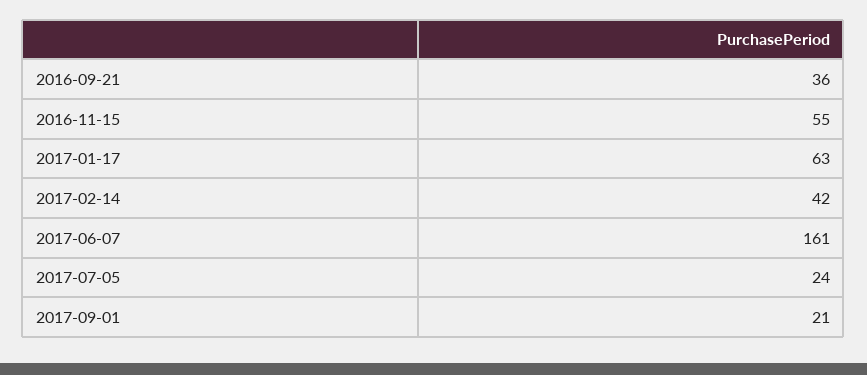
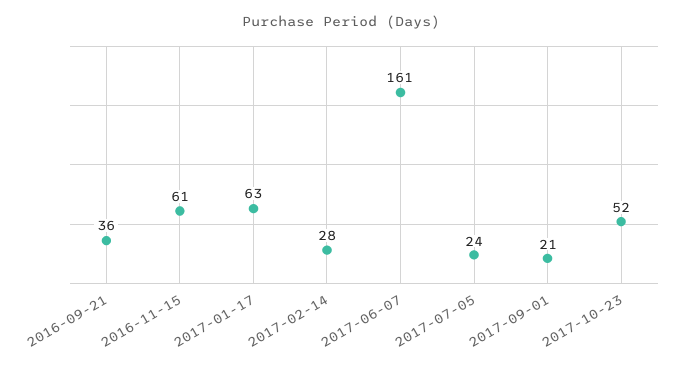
2016-11-15: 55 -> 61
2017-02-14: 42 -> 28
2017-10-23: none -> 52

